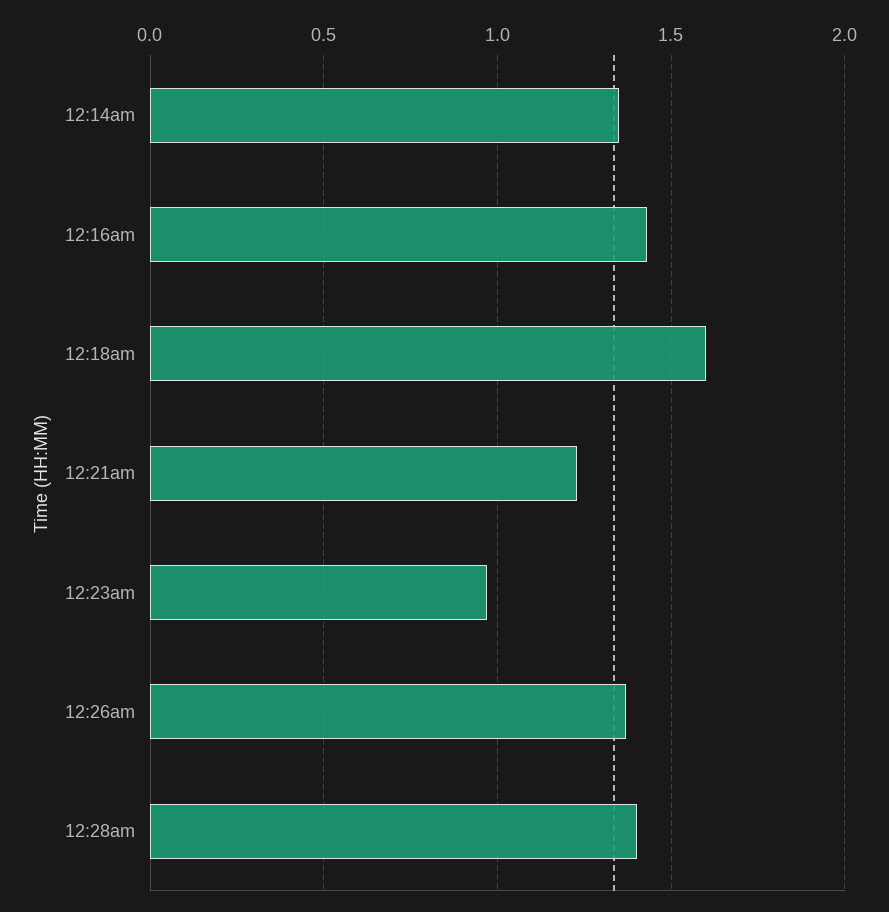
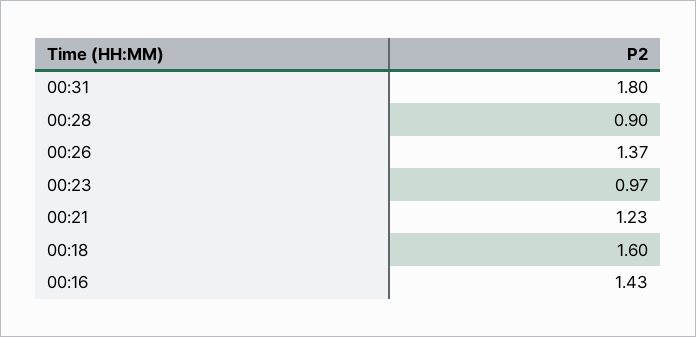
12:14am: 1.35 -> none
12:28am: 1.4 -> 0.9
00:31: none -> 1.8

